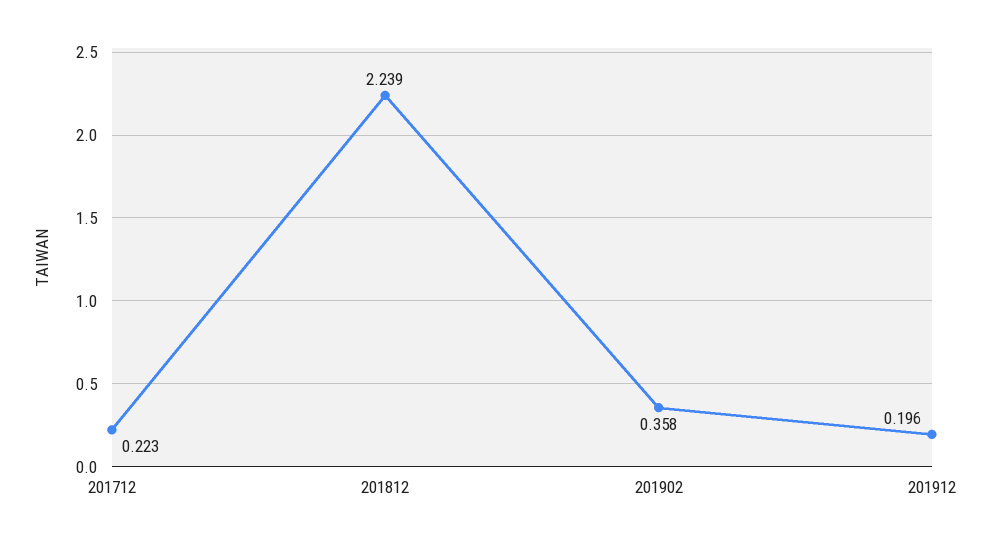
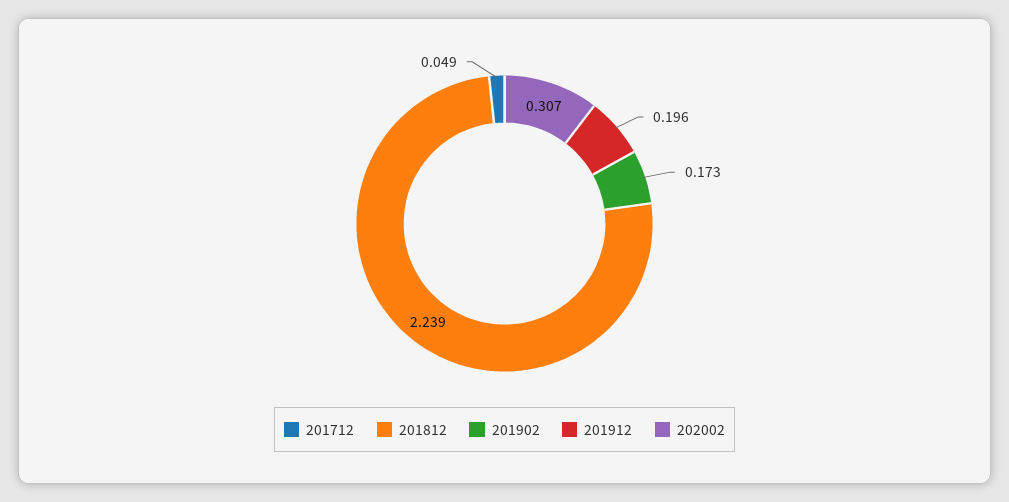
201712: 0.223 -> 0.049
201902: 0.358 -> 0.173
202002: none -> 0.307

